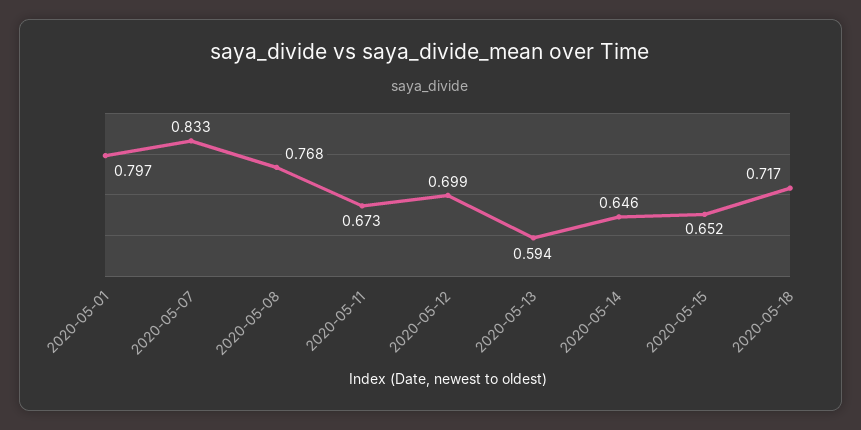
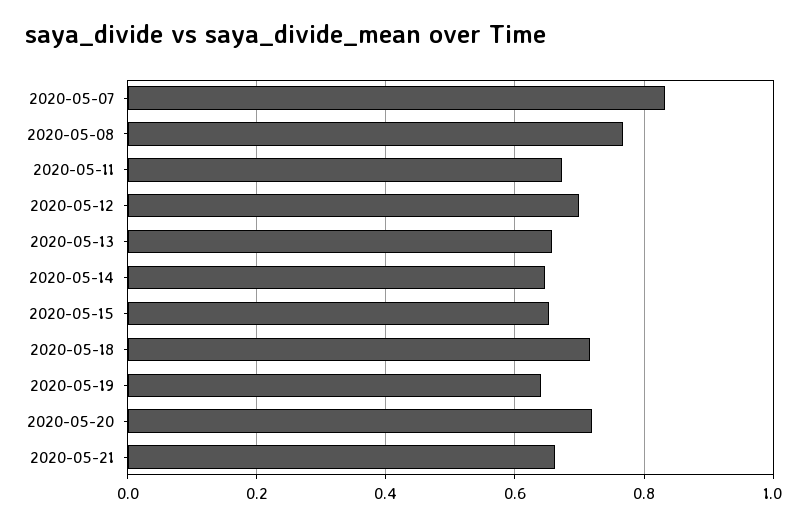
2020-05-01: 0.797 -> none
2020-05-13: 0.594 -> 0.66
2020-05-19: none -> 0.64
2020-05-20: none -> 0.72
2020-05-21: none -> 0.66

